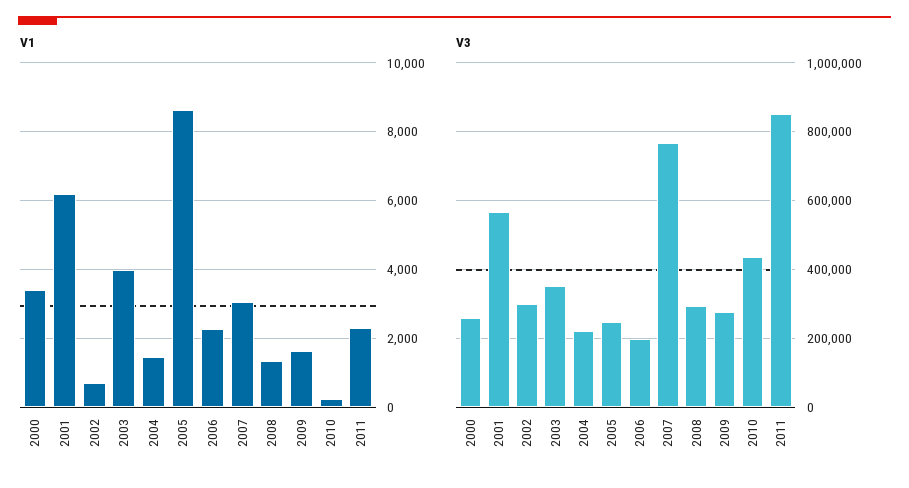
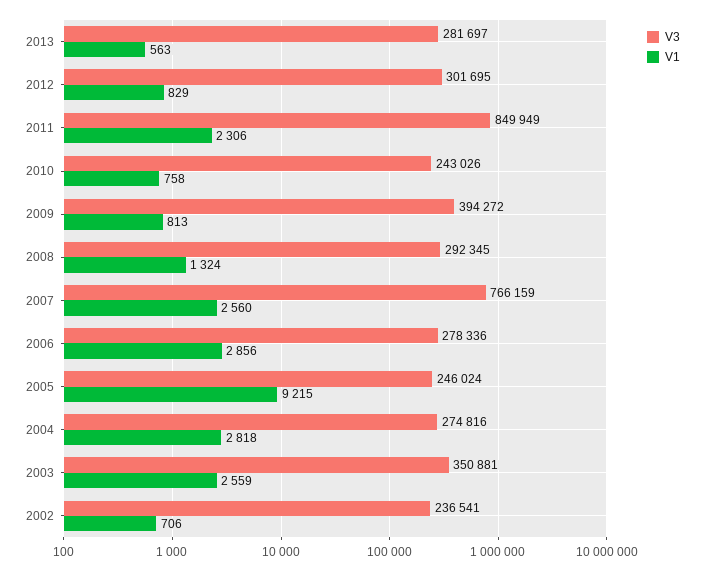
V1, 2000: 3400 -> none
V1, 2001: 6200 -> none
V1, 2003: 4000 -> 2559
V1, 2004: 1400 -> 2818
V1, 2005: 8600 -> 9215
V1, 2006: 2200 -> 2856
V1, 2007: 3000 -> 2560
V1, 2009: 1600 -> 813
V1, 2010: 200 -> 758
V3, 2000: 260000 -> none
V3, 2001: 560000 -> none
V3, 2002: 300000 -> 236541
V3, 2004: 220000 -> 274816
V3, 2006: 200000 -> 278336
V3, 2009: 280000 -> 394272
V3, 2010: 440000 -> 243026
V3, 2013: none -> 281697
V1, 2013: none -> 563
V3, 2012: none -> 301695
V1, 2012: none -> 829

